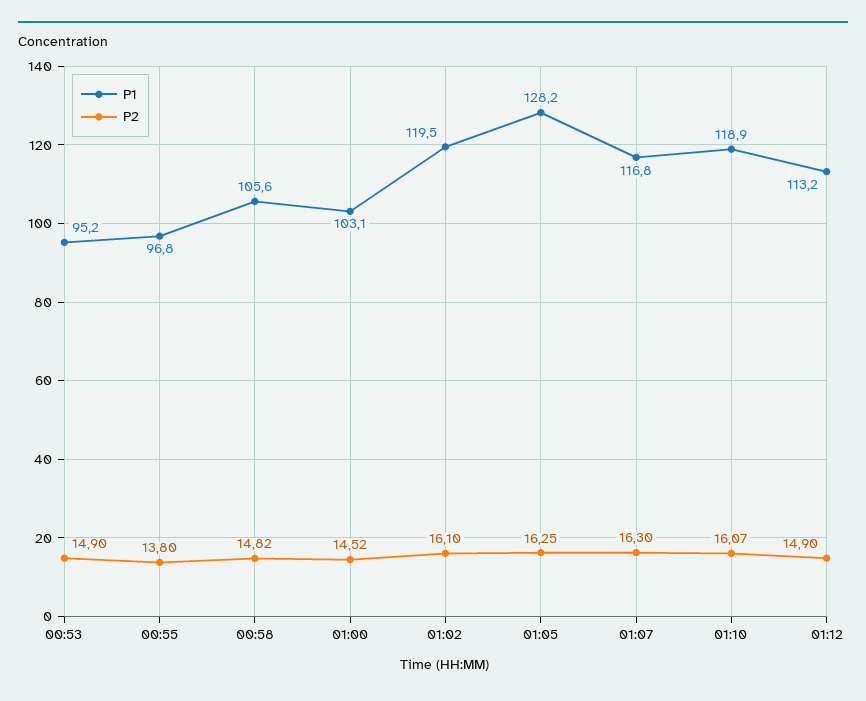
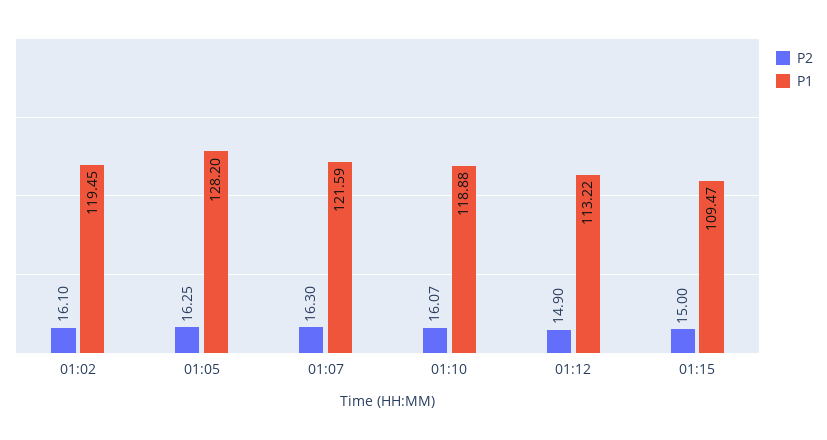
P1, 00:53: 95.2 -> none
P2, 00:53: 14.9 -> none
P1, 00:55: 96.8 -> none
P2, 00:55: 13.8 -> none
P1, 00:58: 105.6 -> none
P2, 00:58: 14.82 -> none
P1, 01:00: 103.1 -> none
P2, 01:00: 14.52 -> none
P1, 01:07: 116.8 -> 121.59
P2, 01:15: none -> 15
P1, 01:15: none -> 109.47

